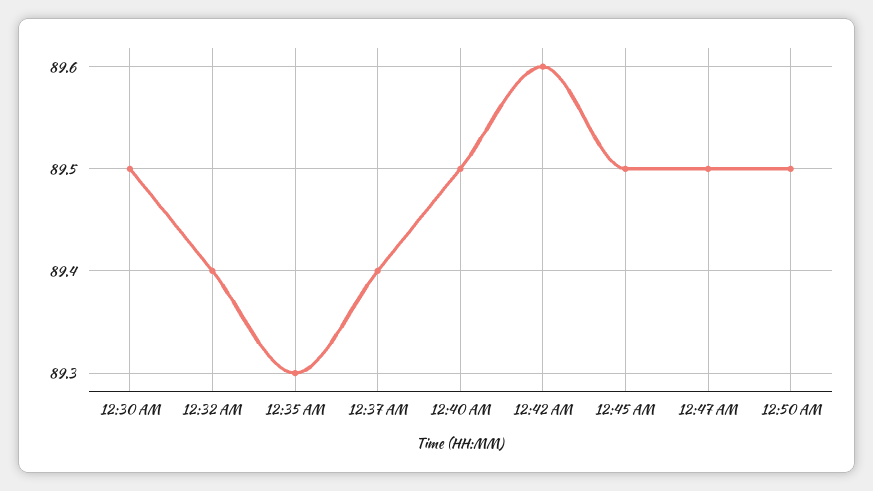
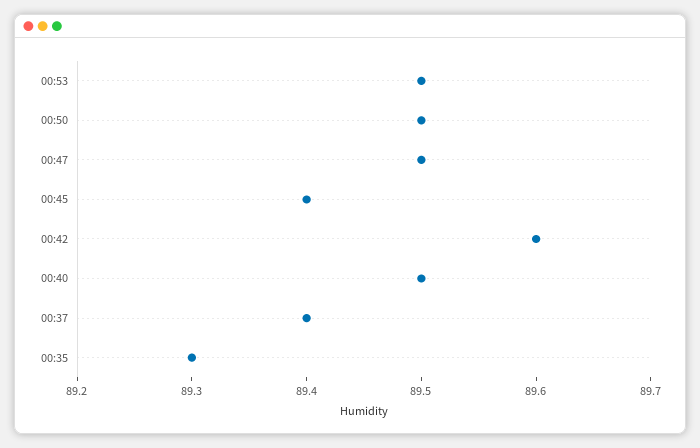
12:30 AM: 89.5 -> none
12:32 AM: 89.4 -> none
12:45 AM: 89.5 -> 89.4
00:53: none -> 89.5

